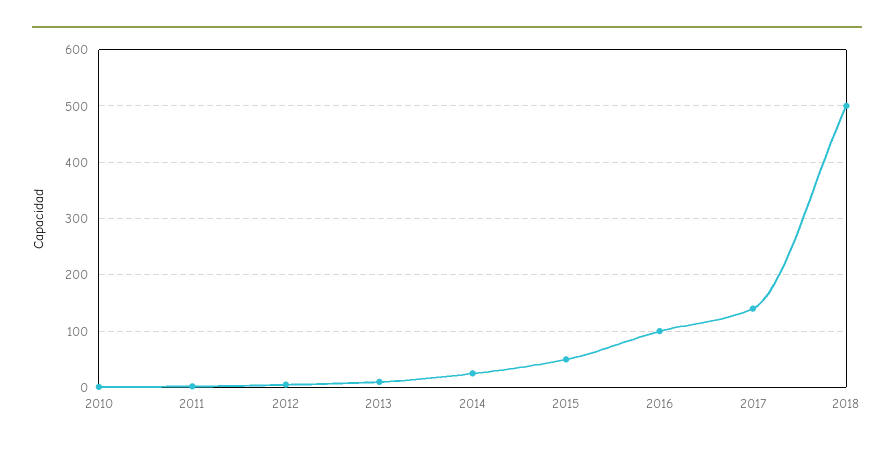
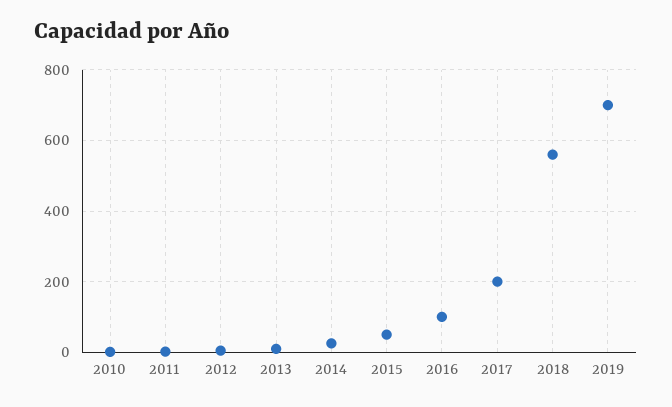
2017: 140 -> 200
2018: 500 -> 560
2019: none -> 700

